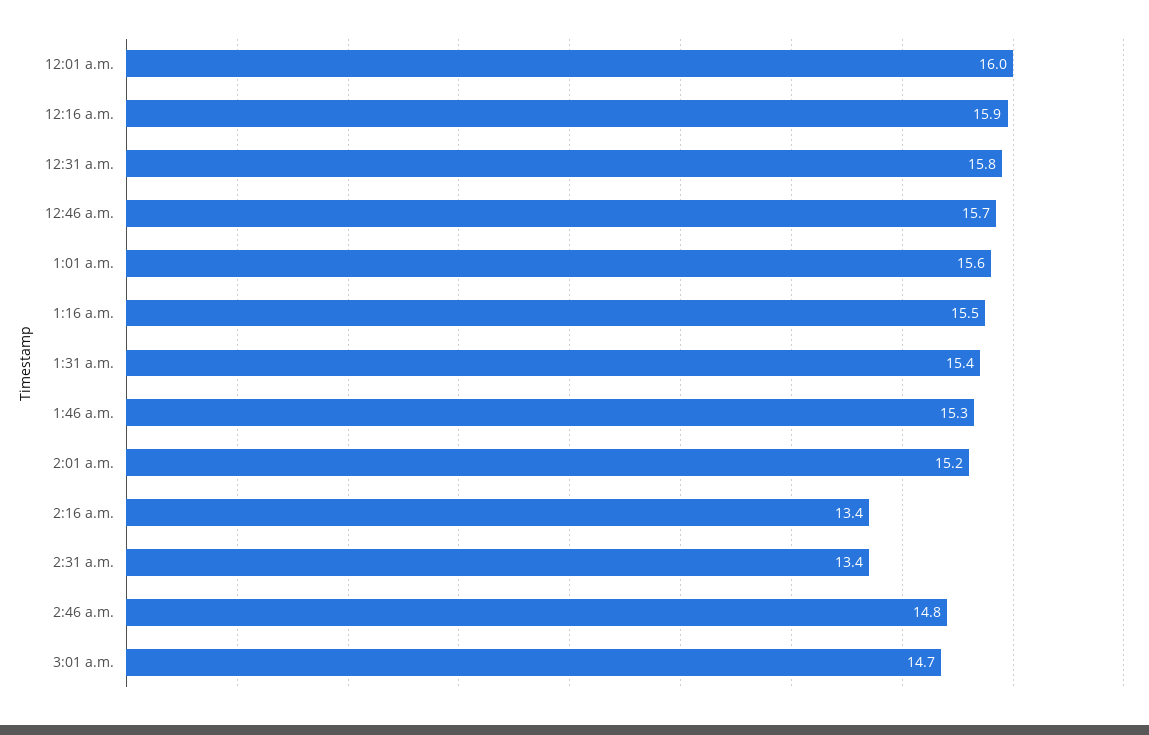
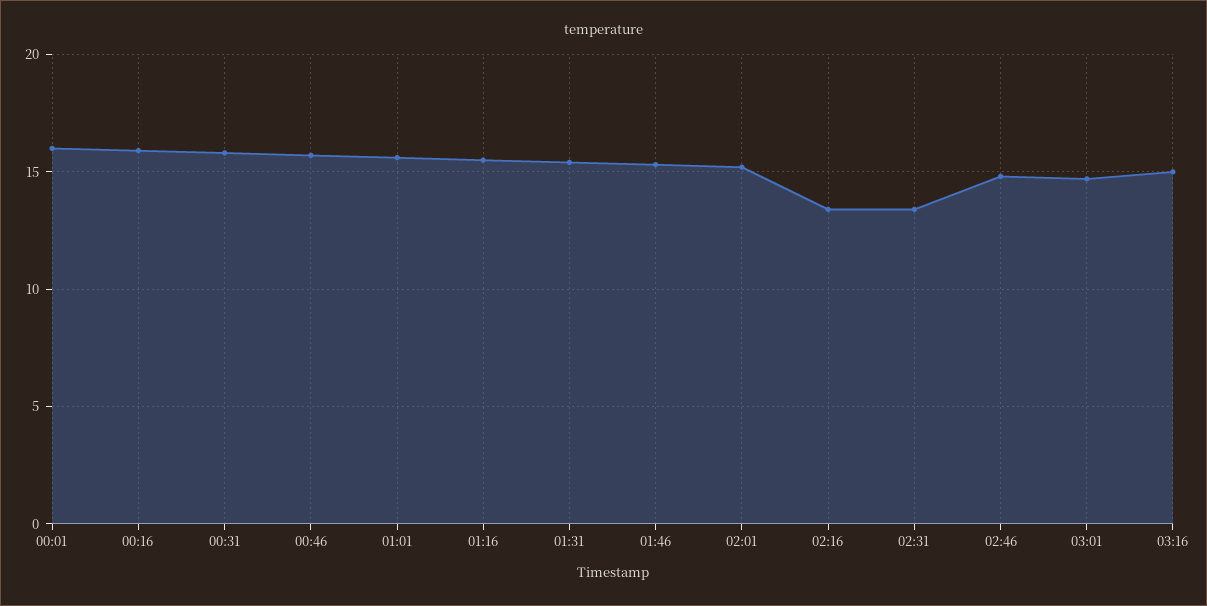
03:16: none -> 15

